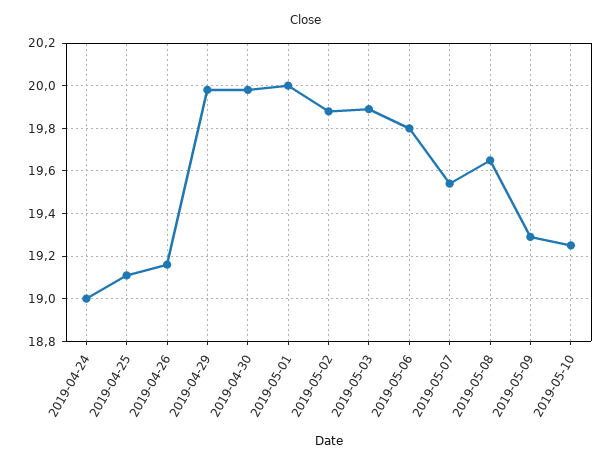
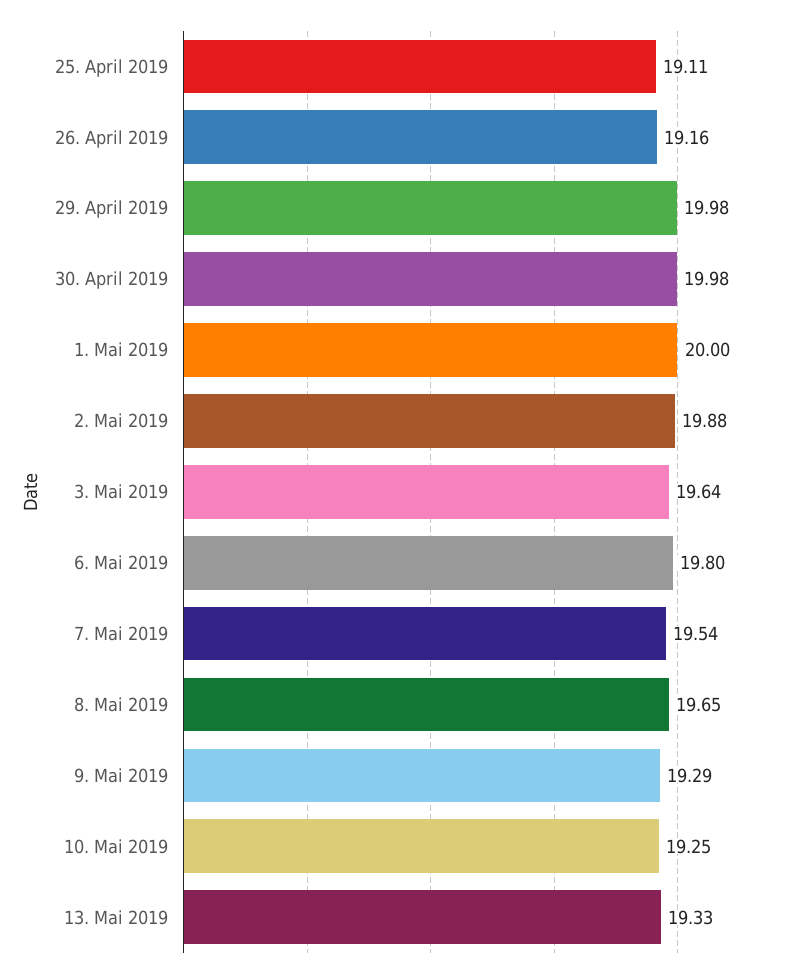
2019-04-24: 19 -> none
2019-05-03: 19.9 -> 19.64
13. Mai 2019: none -> 19.33

